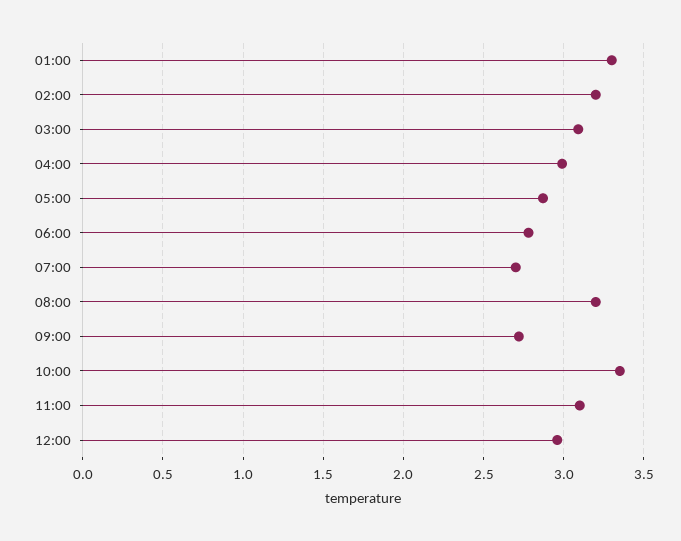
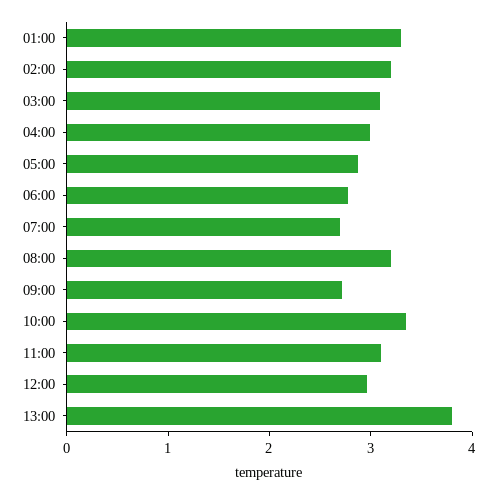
13:00: none -> 3.8

